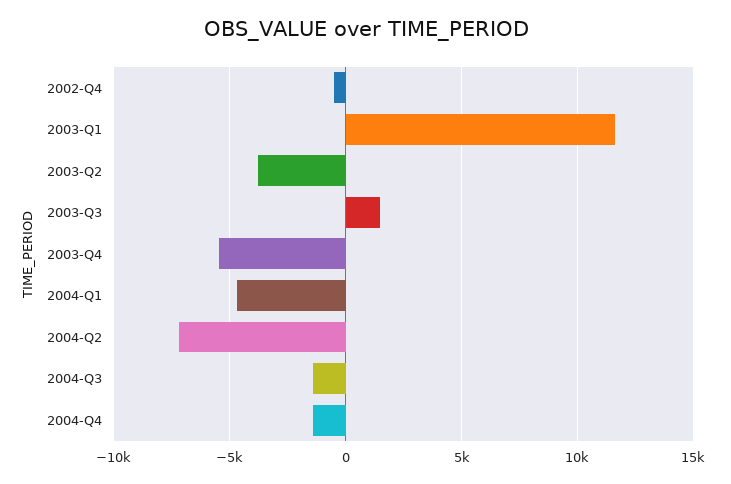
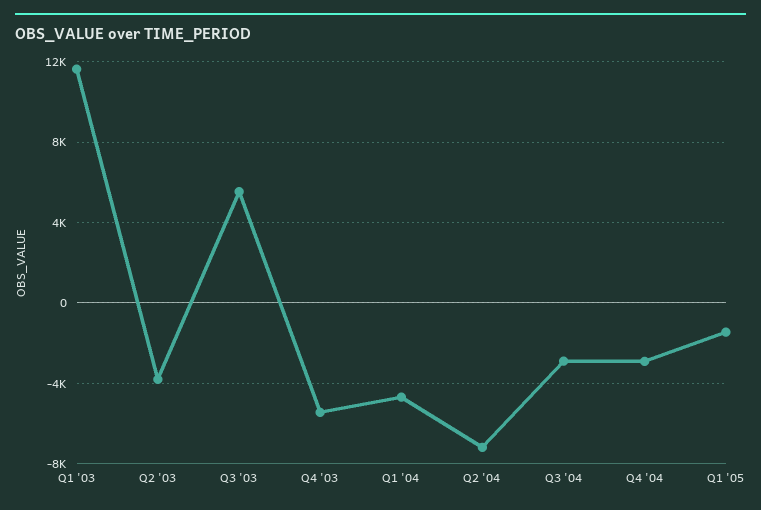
2002-Q4: -500 -> none
2003-Q3: 1500 -> 5500
2004-Q3: -1500 -> -3000
2004-Q4: -1500 -> -3000
Q1 '05: none -> -1500

